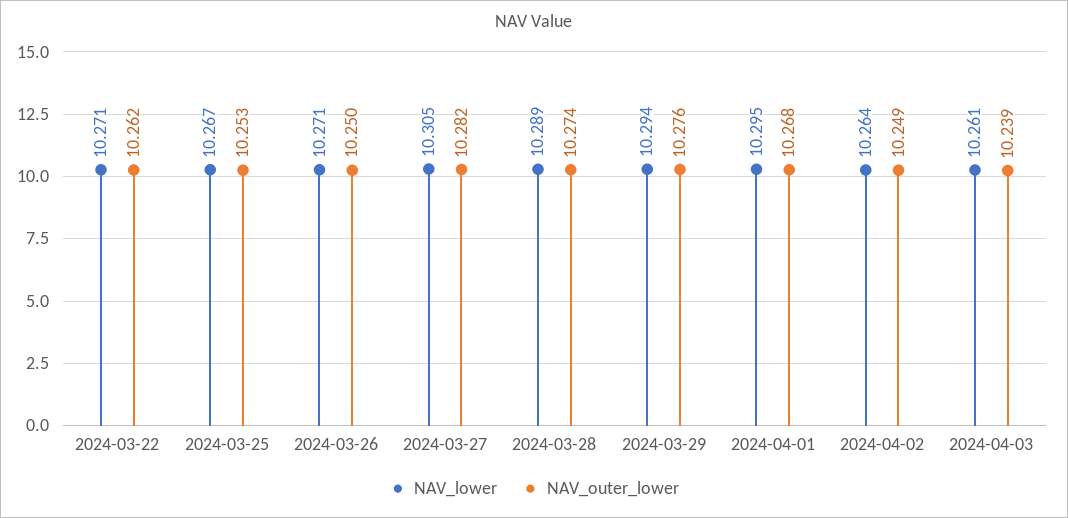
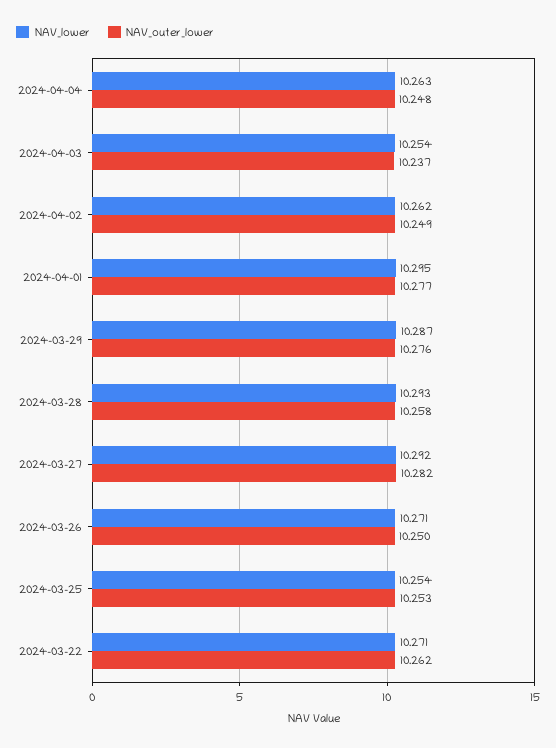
NAV_lower, 2024-03-25: 10.267 -> 10.254
NAV_lower, 2024-03-27: 10.305 -> 10.292
NAV_lower, 2024-03-28: 10.289 -> 10.293
NAV_outer_lower, 2024-03-28: 10.274 -> 10.258
NAV_lower, 2024-03-29: 10.294 -> 10.287
NAV_outer_lower, 2024-04-01: 10.268 -> 10.277
NAV_lower, 2024-04-02: 10.264 -> 10.262
NAV_lower, 2024-04-03: 10.261 -> 10.254
NAV_outer_lower, 2024-04-03: 10.239 -> 10.237
NAV_lower, 2024-04-04: none -> 10.263
NAV_outer_lower, 2024-04-04: none -> 10.248

